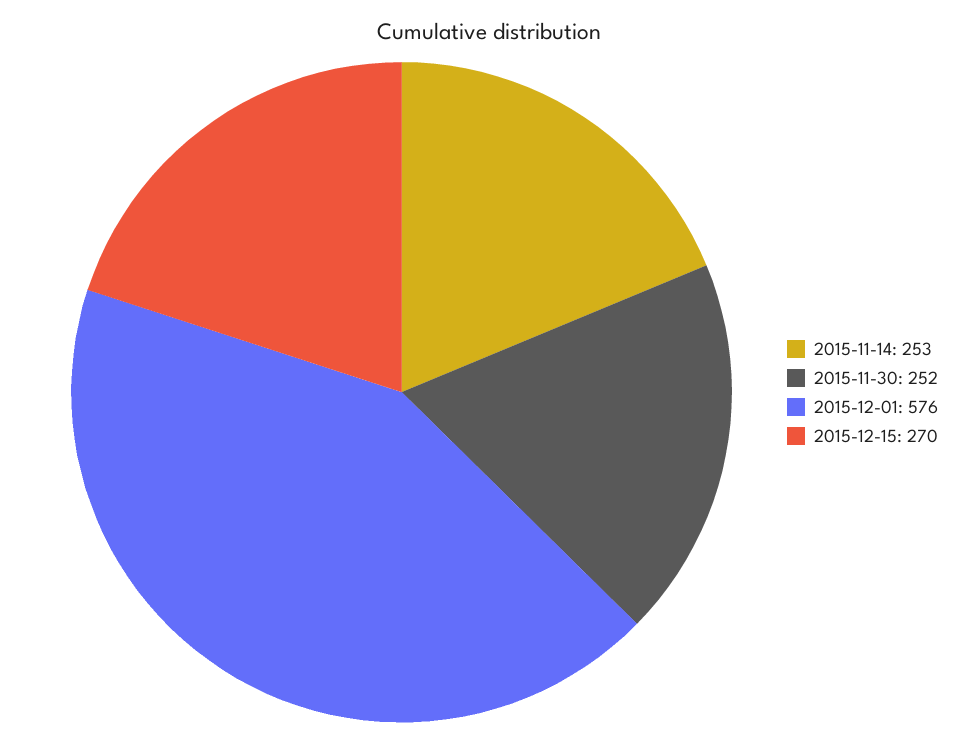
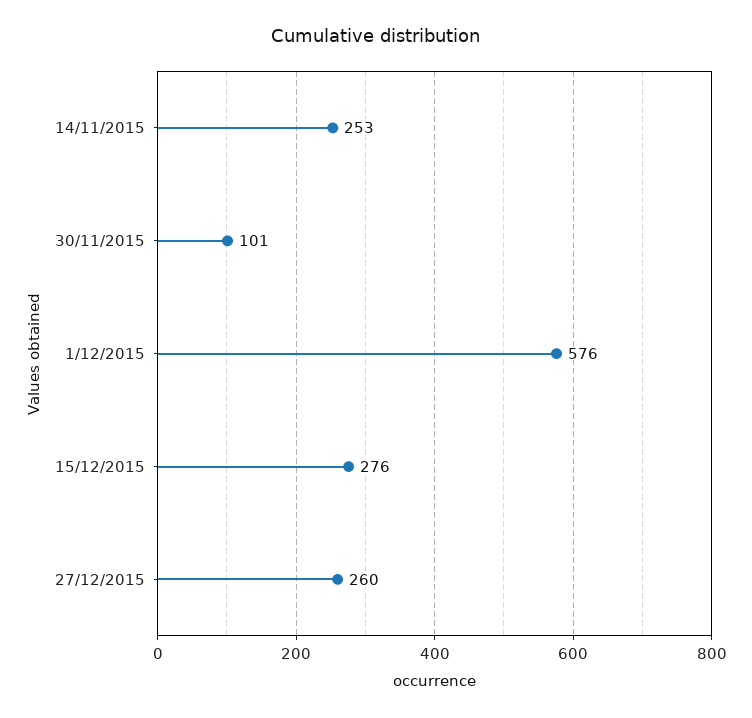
2015-11-30: 252 -> 101
2015-12-15: 270 -> 276
27/12/2015: none -> 260

